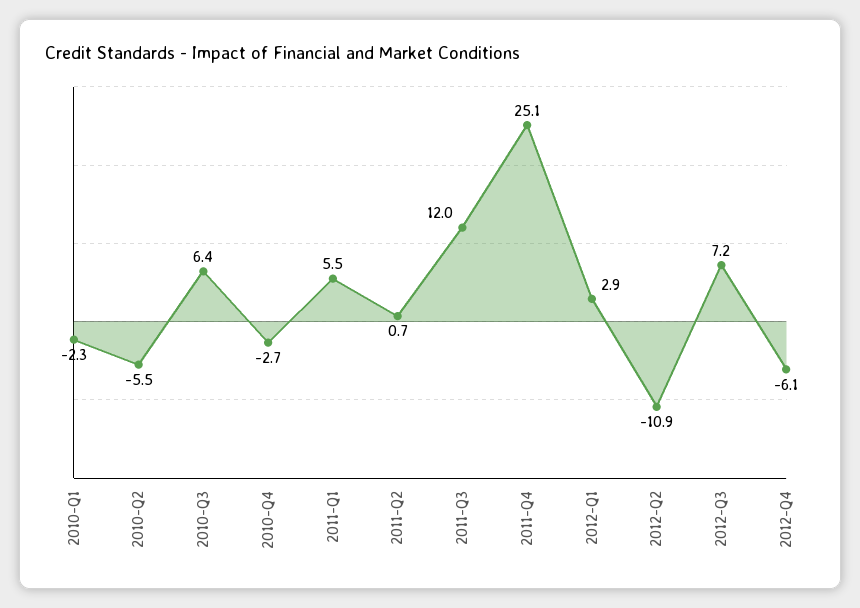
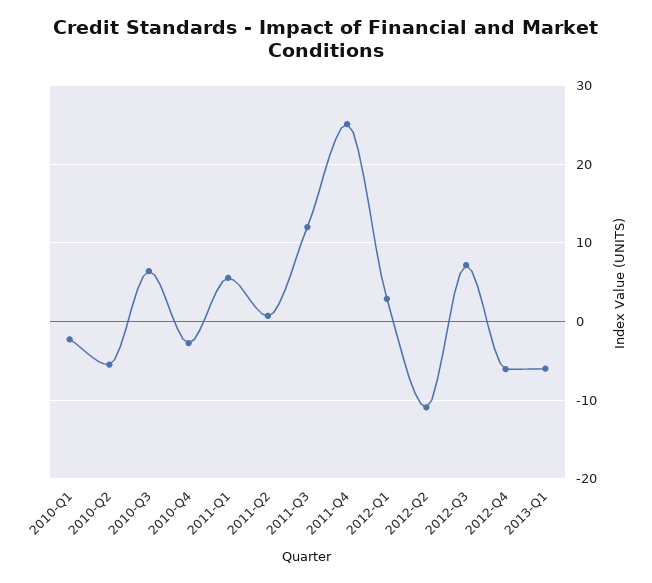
2013-Q1: none -> -6

